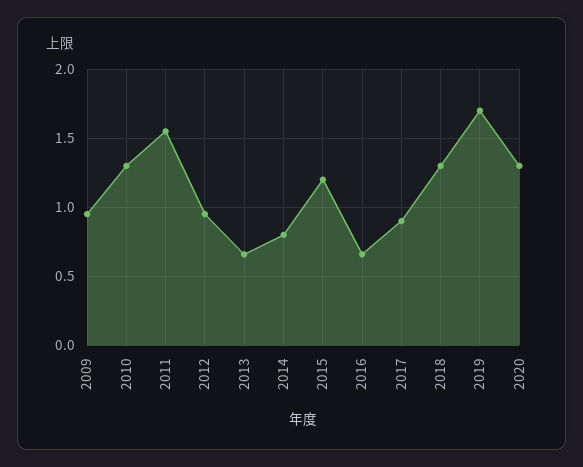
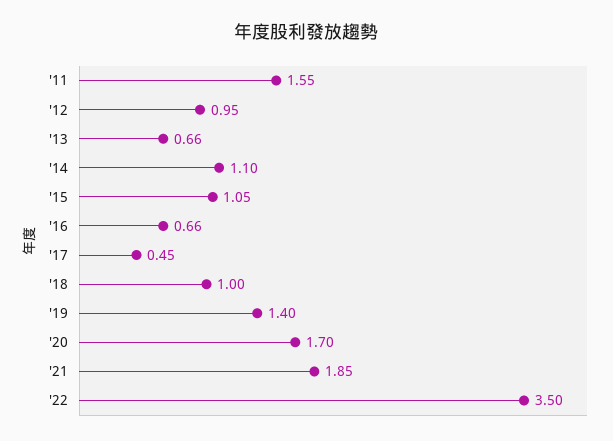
2009: 0.95 -> none
2010: 1.3 -> none
2014: 0.8 -> 1.1
2015: 1.2 -> 1.05
2017: 0.9 -> 0.45
2018: 1.3 -> 1
2019: 1.7 -> 1.4
2020: 1.3 -> 1.7
'21: none -> 1.85
'22: none -> 3.5

